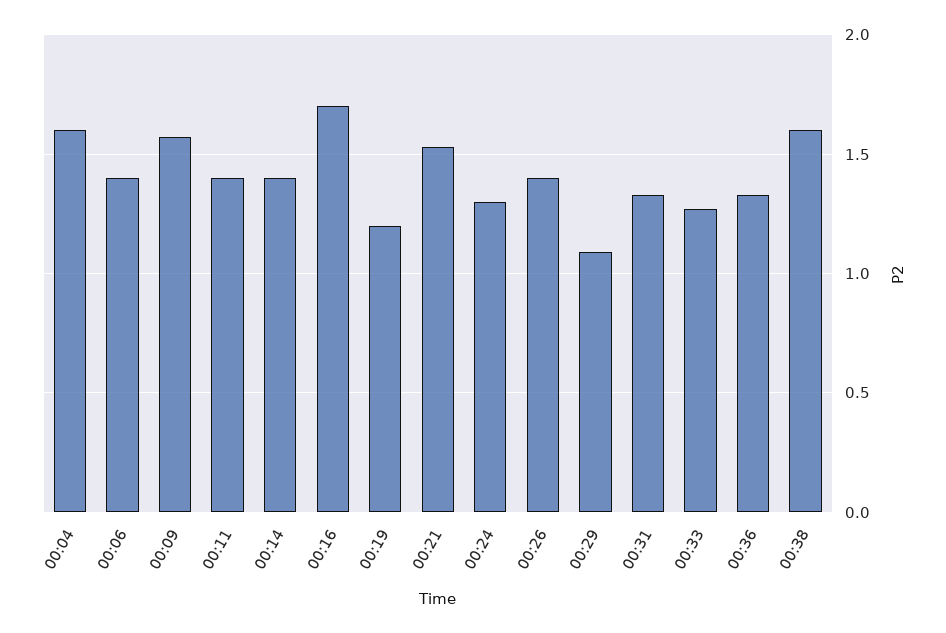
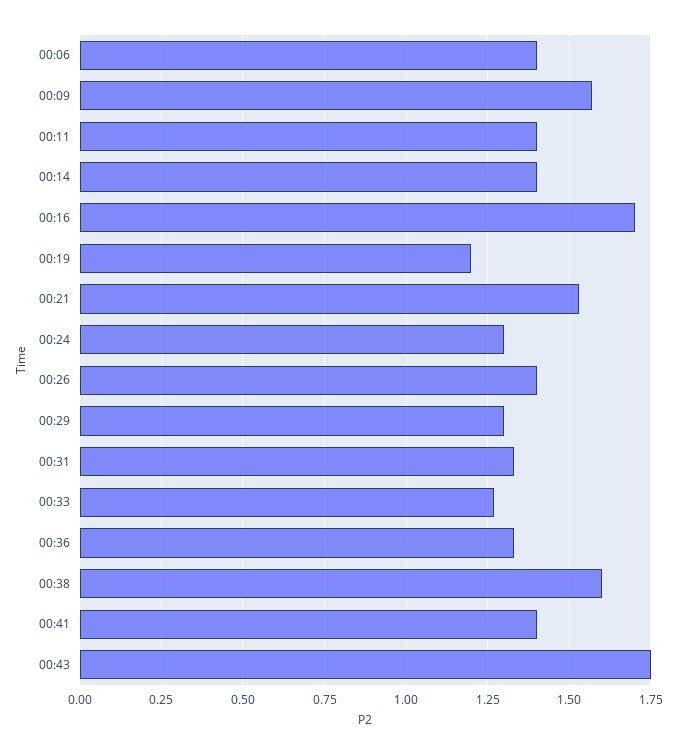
00:04: 1.6 -> none
00:29: 1.1 -> 1.3
00:41: none -> 1.4
00:43: none -> 1.75

